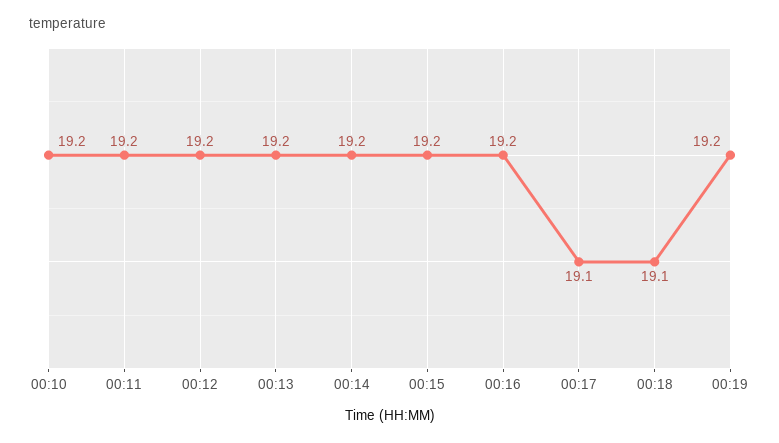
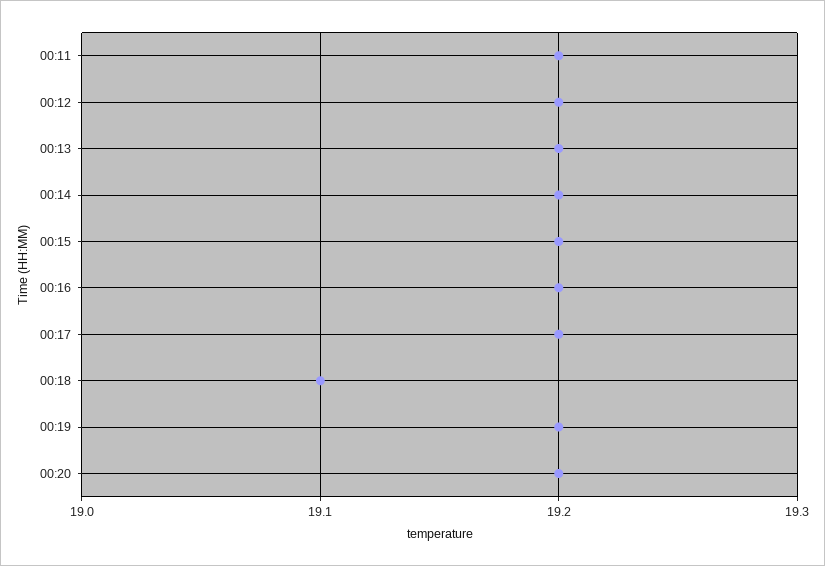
00:10: 19.2 -> none
00:17: 19.1 -> 19.2
00:20: none -> 19.2

